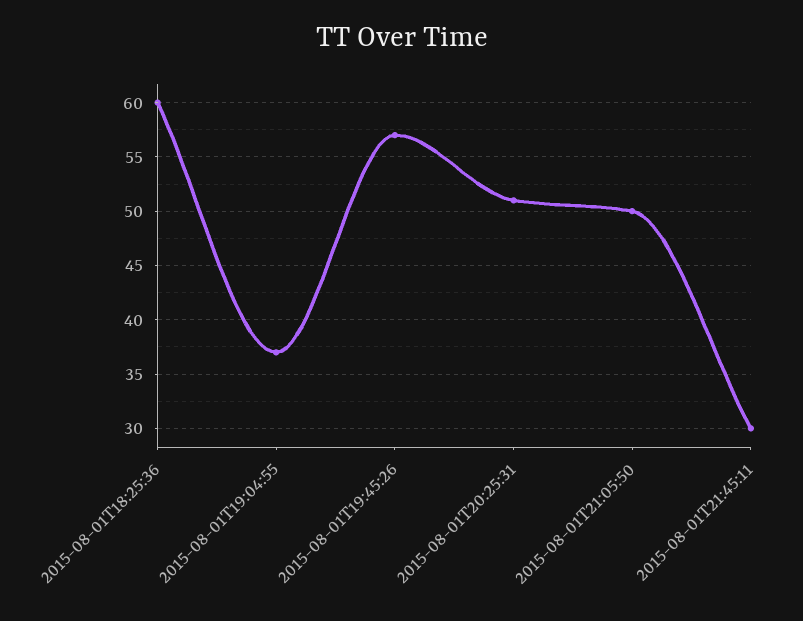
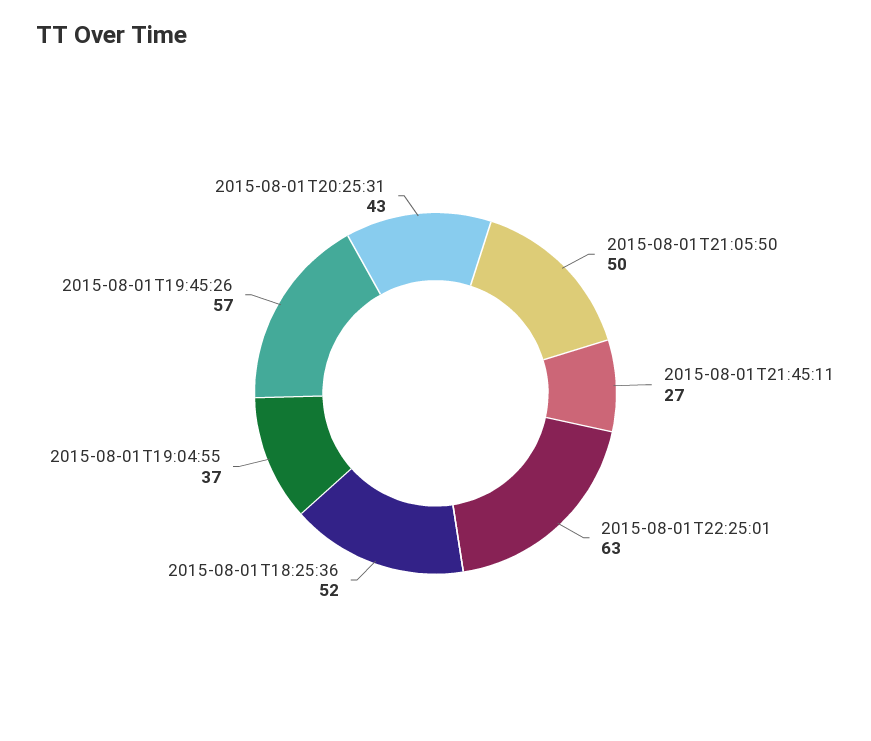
2015-08-01T18:25:36: 60 -> 52
2015-08-01T20:25:31: 51 -> 43
2015-08-01T21:45:11: 30 -> 27
2015-08-01T22:25:01: none -> 63

